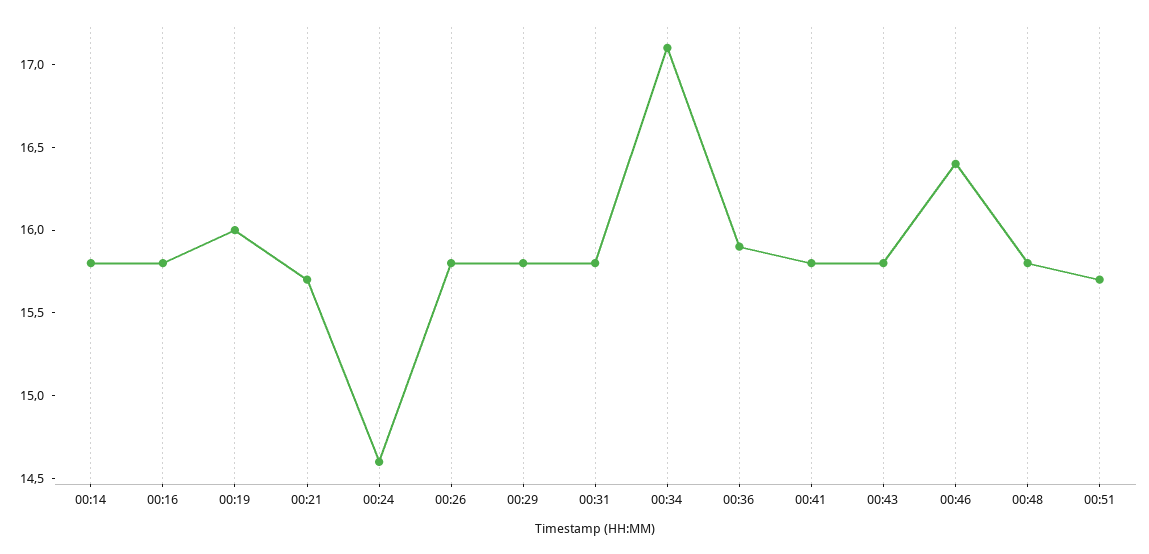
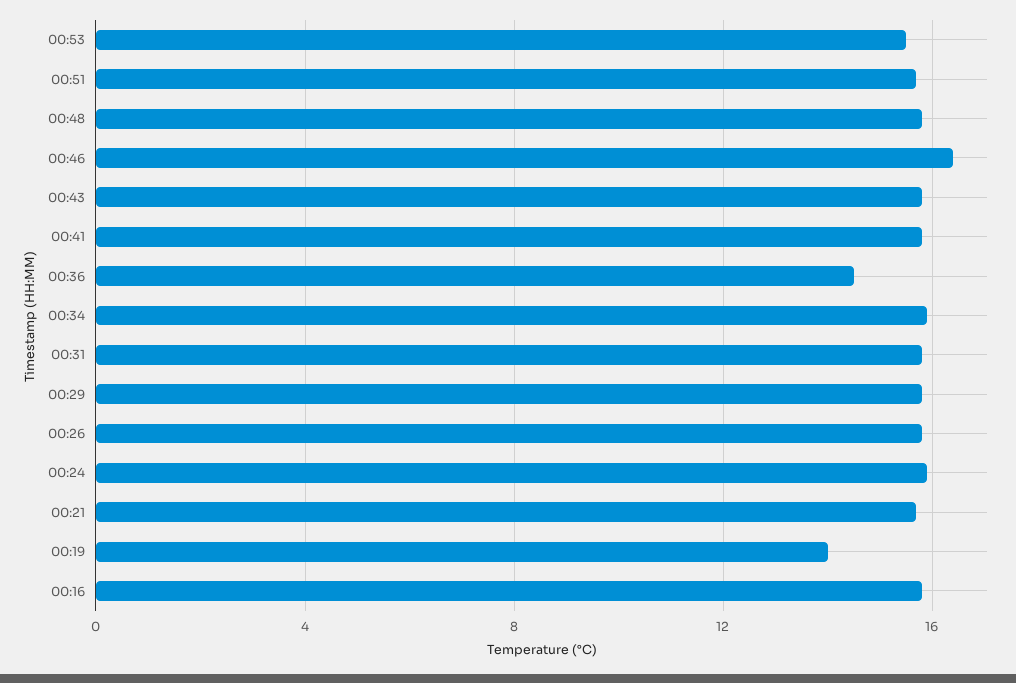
00:14: 15.8 -> none
00:19: 16 -> 14
00:24: 14.6 -> 16
00:34: 17.1 -> 16
00:36: 15.9 -> 14.5
00:53: none -> 15.5

